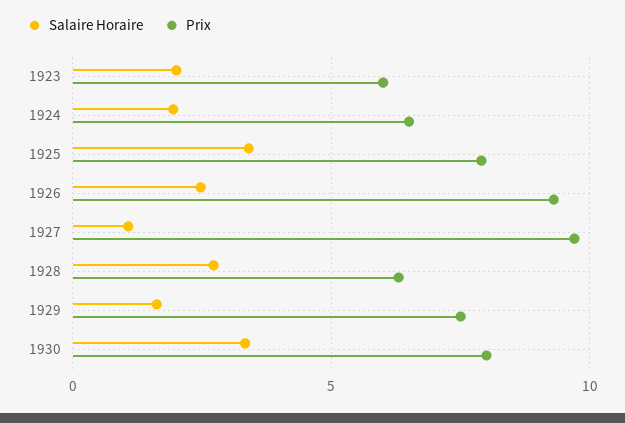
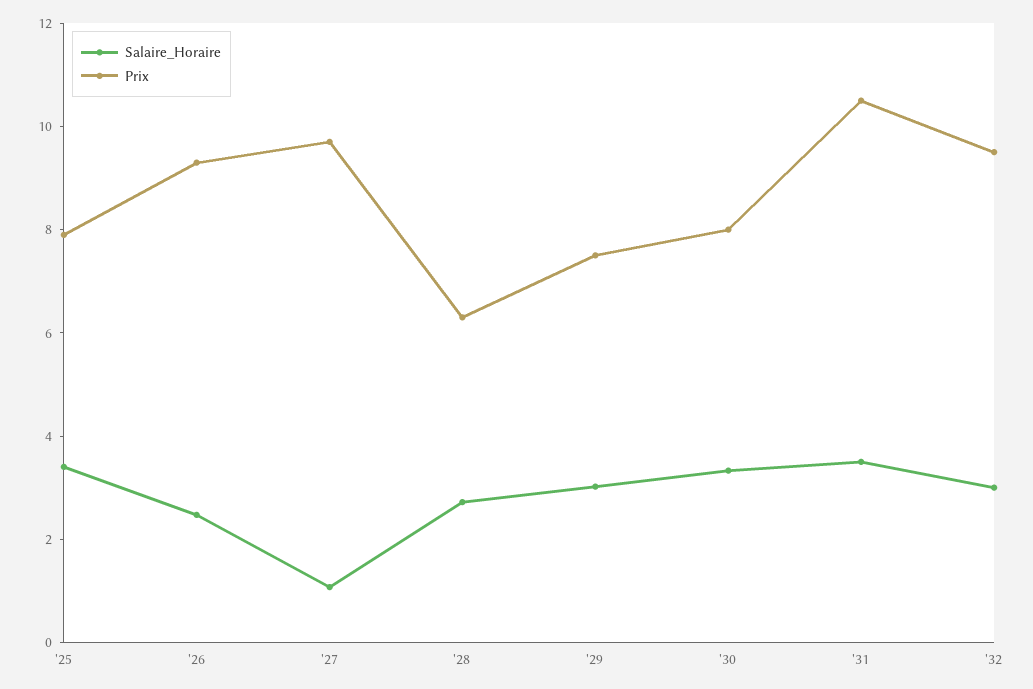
Salaire Horaire, 1923: 2 -> none
Prix, 1923: 6 -> none
Salaire Horaire, 1924: 2 -> none
Prix, 1924: 6.5 -> none
Salaire Horaire, 1929: 1.5 -> 3
Salaire Horaire, '31: none -> 3.5
Prix, '31: none -> 10.5
Salaire Horaire, '32: none -> 3
Prix, '32: none -> 9.5

